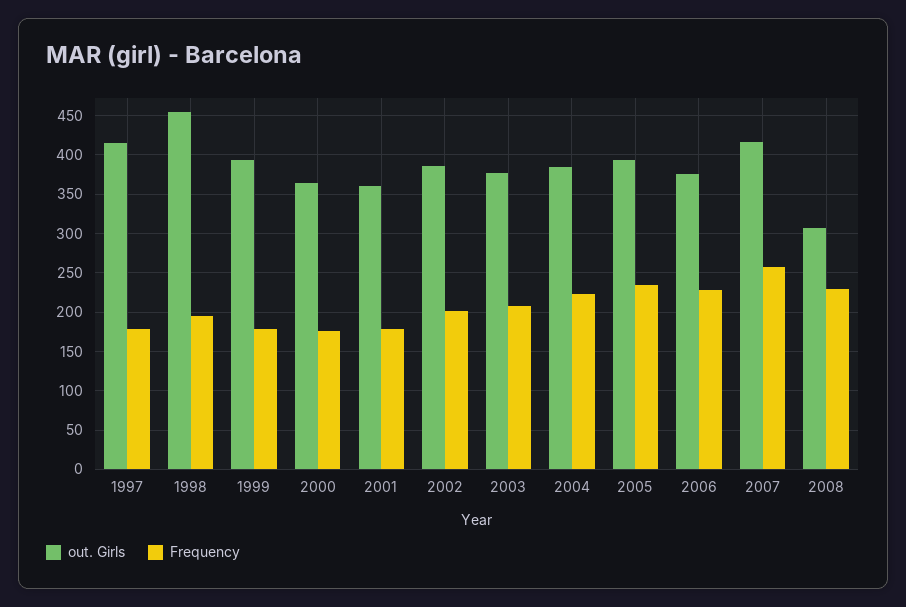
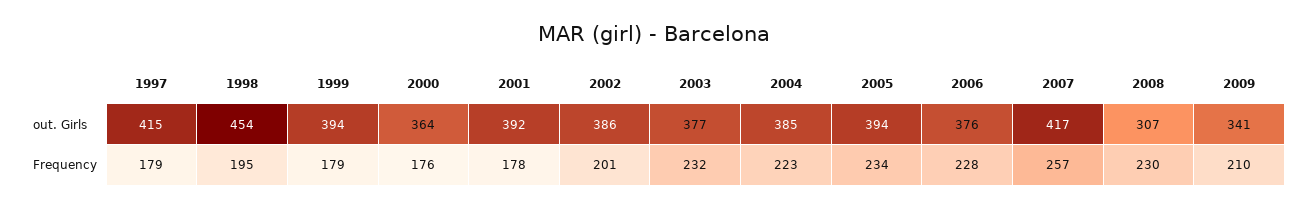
out. Girls, 2001: 360 -> 392
Frequency, 2003: 210 -> 232
out. Girls, 2009: none -> 341
Frequency, 2009: none -> 210

